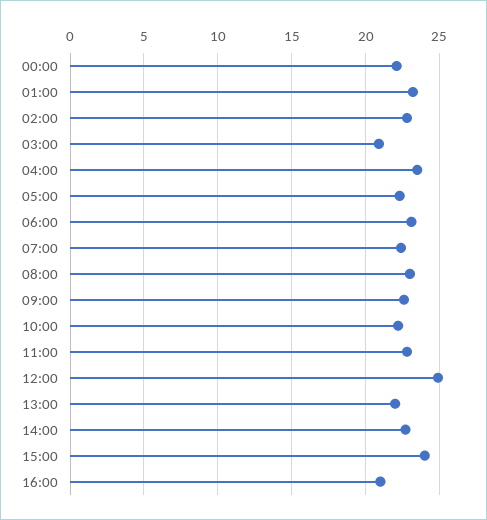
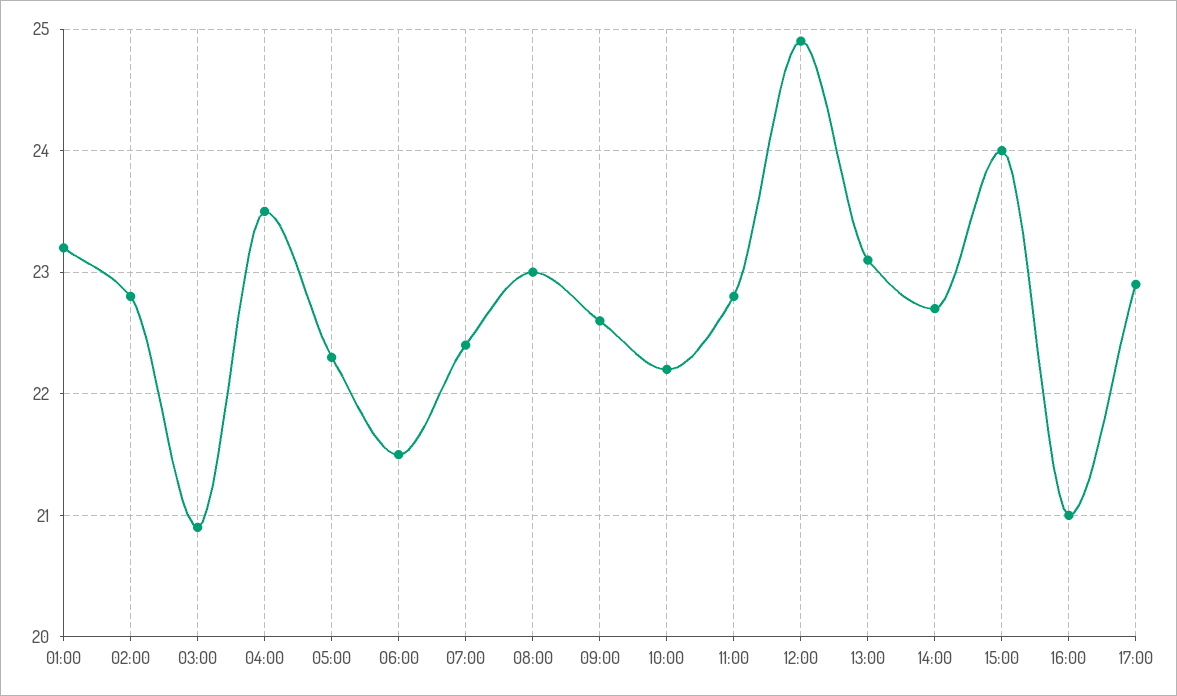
00:00: 22 -> none
06:00: 23 -> 21.5
13:00: 22 -> 23.1
17:00: none -> 22.9

